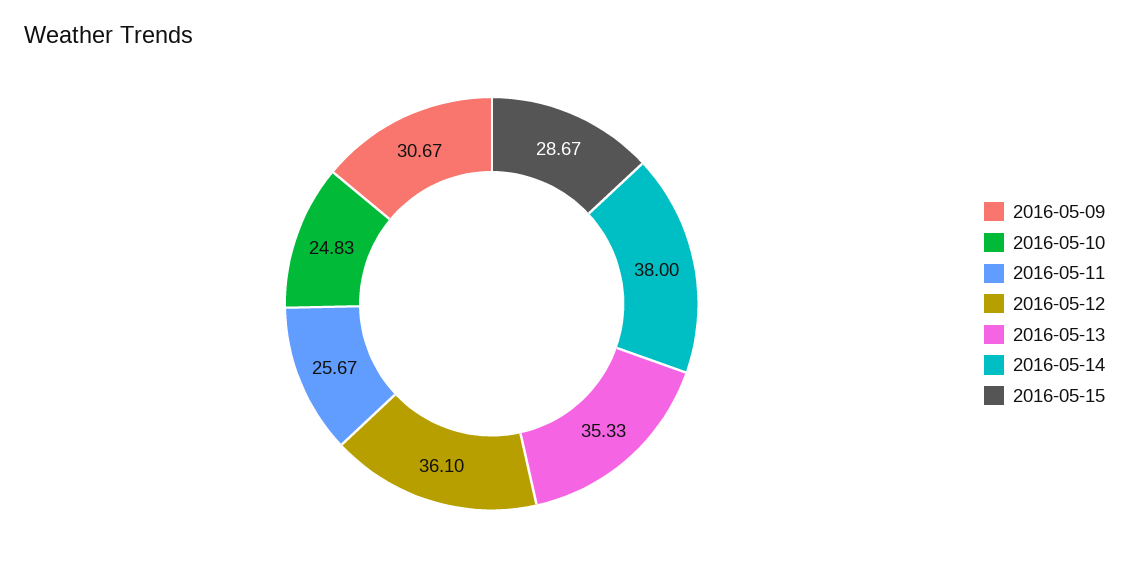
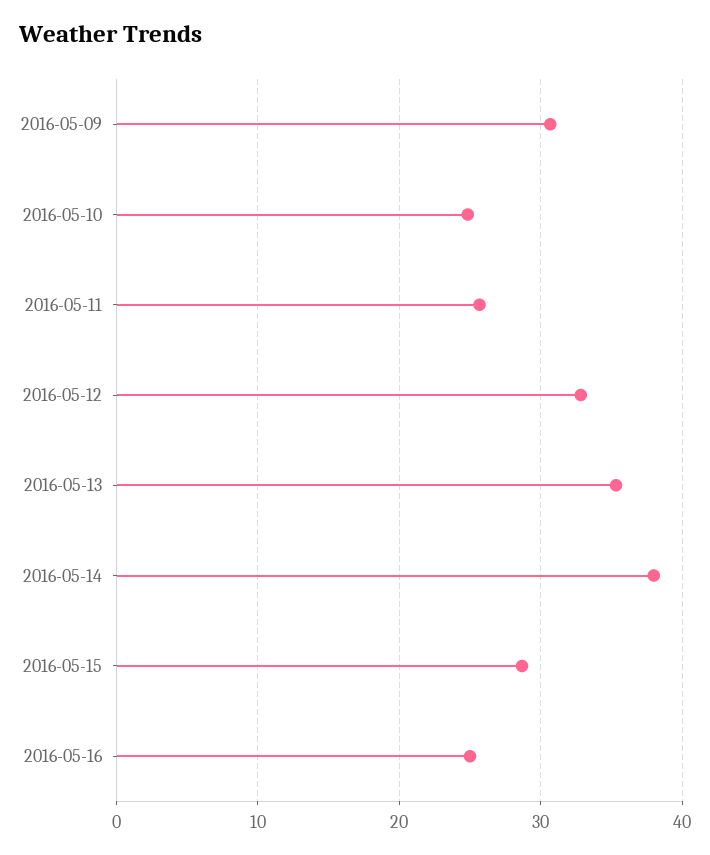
2016-05-12: 36.1 -> 33
2016-05-16: none -> 25

